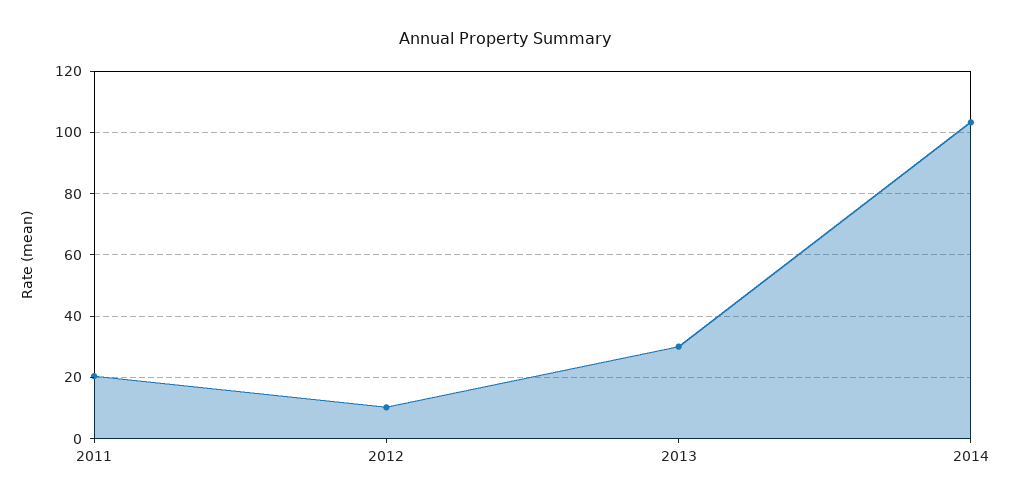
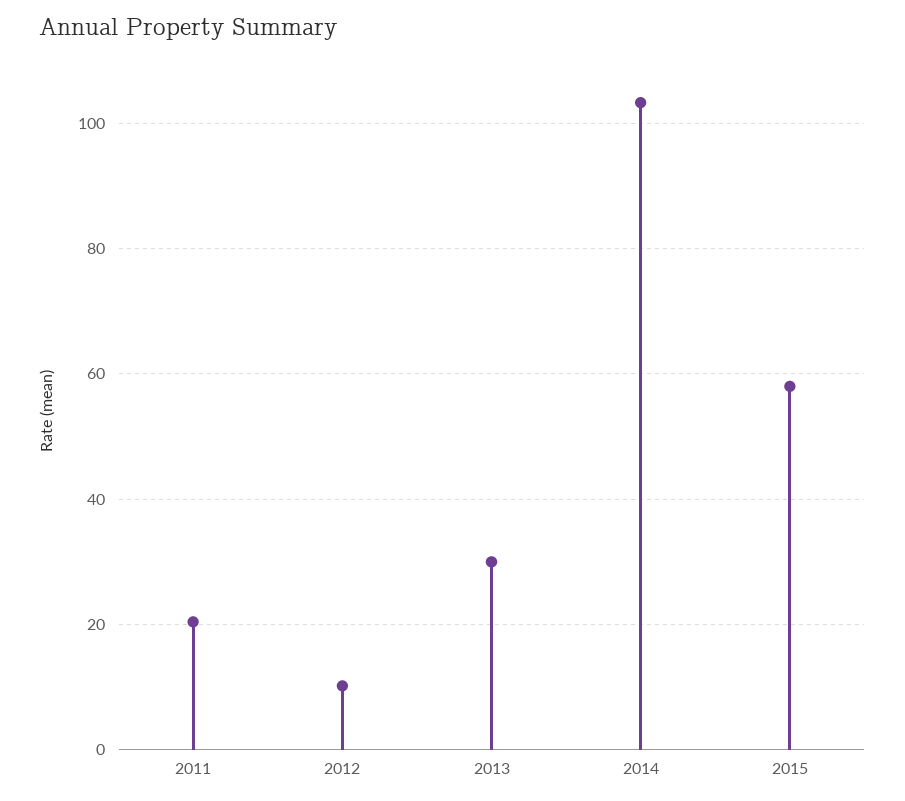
2015: none -> 58

